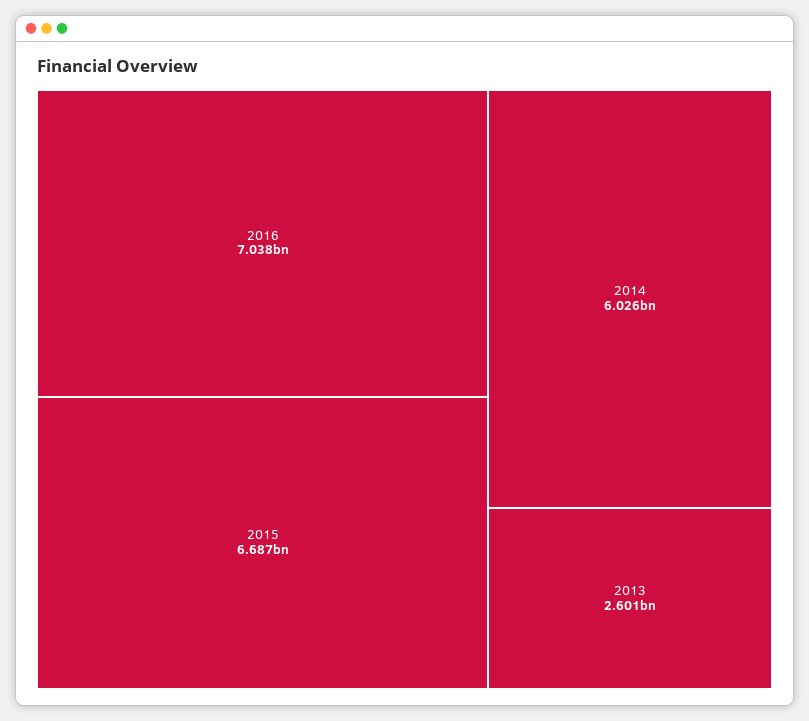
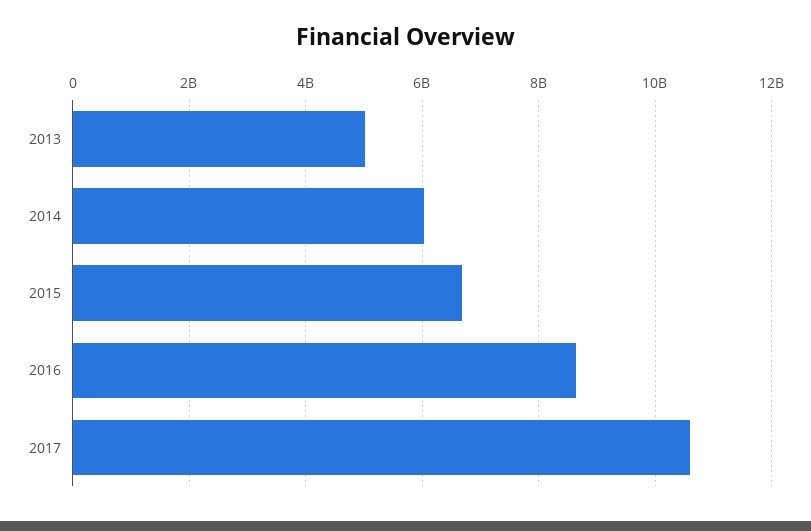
2016: 7038000000 -> 8600000000
2013: 2601000000 -> 5000000000
2017: none -> 10600000000

